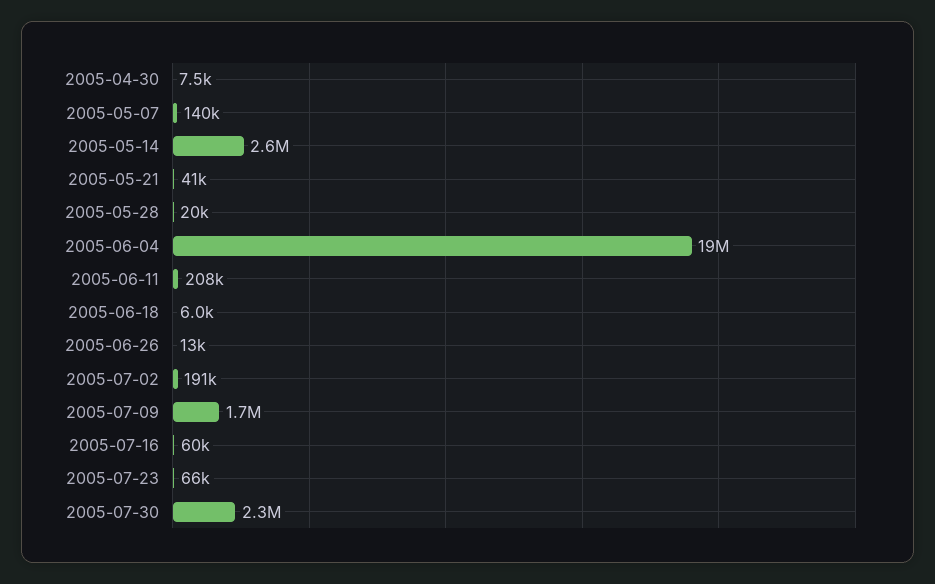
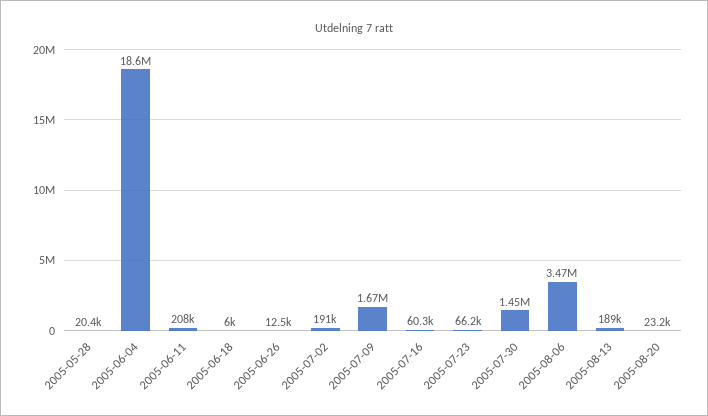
2005-04-30: 7500 -> none
2005-05-07: 140000 -> none
2005-05-14: 2600000 -> none
2005-05-21: 41000 -> none
2005-07-30: 2300000 -> 1450000
2005-08-06: none -> 3470000
2005-08-13: none -> 189000
2005-08-20: none -> 23200

